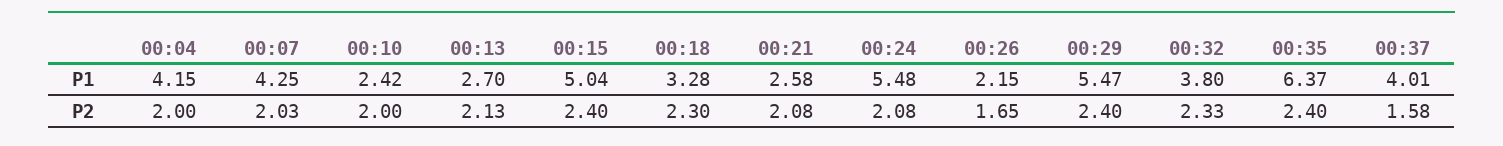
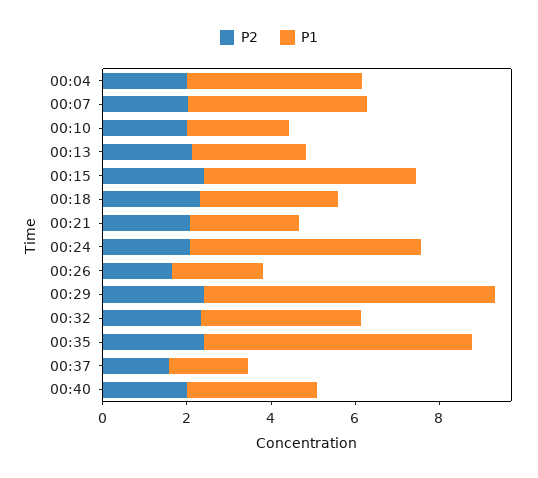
P1, 00:29: 5.47 -> 7
P1, 00:37: 4.01 -> 2
P2, 00:40: none -> 2
P1, 00:40: none -> 3

